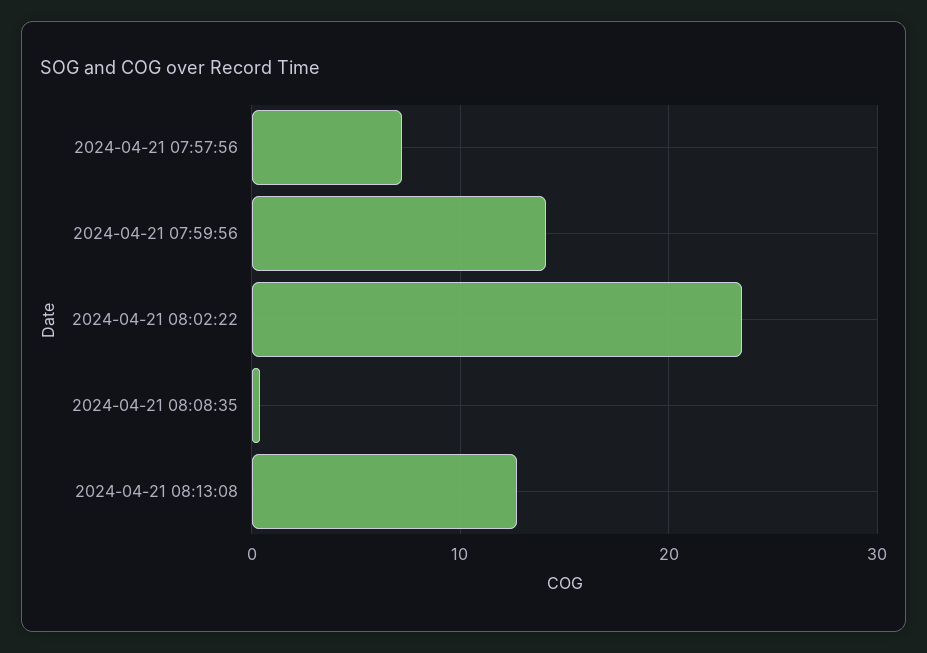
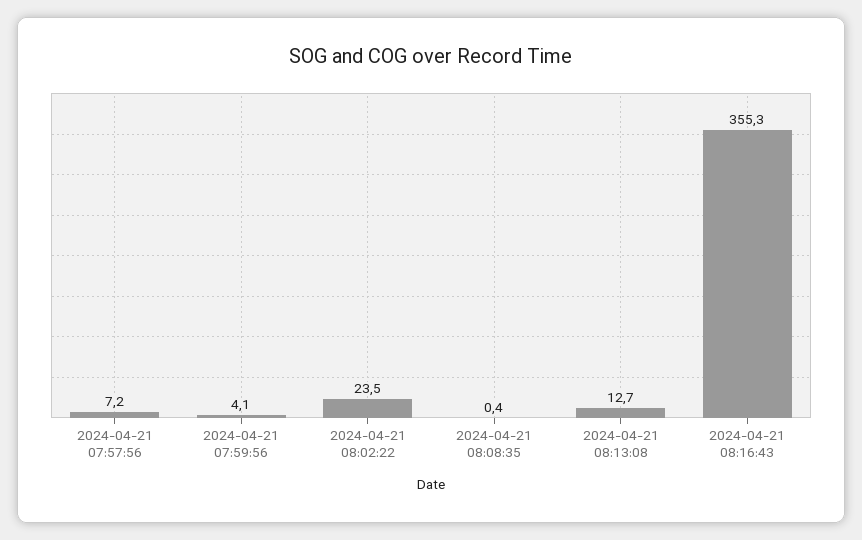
2024-04-21 07:59:56: 14 -> 4.1
2024-04-21 08:16:43: none -> 355.3

